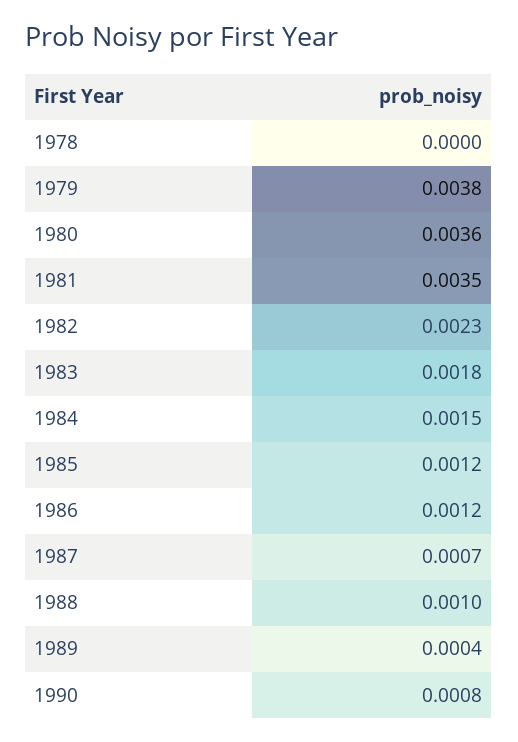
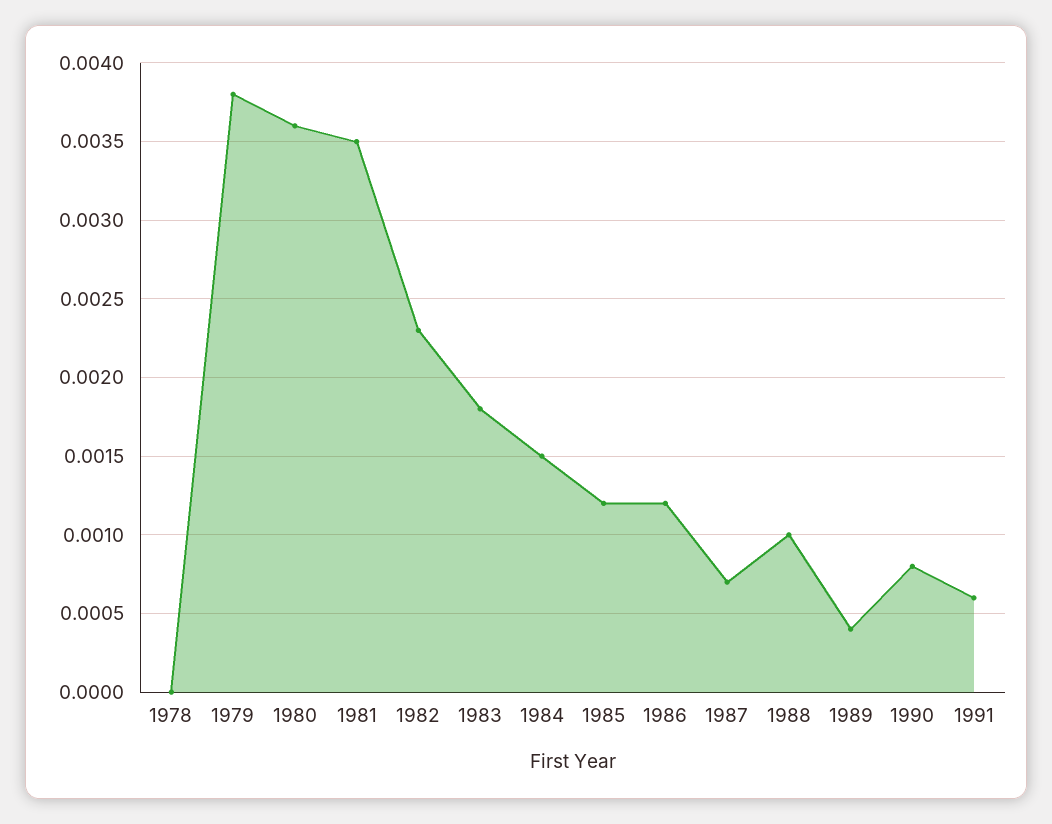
1991: none -> 0.0006

